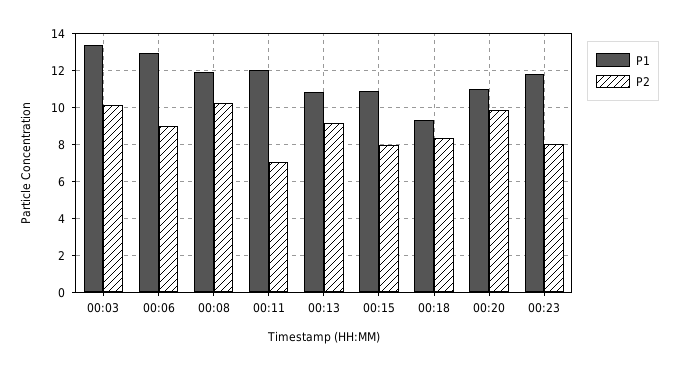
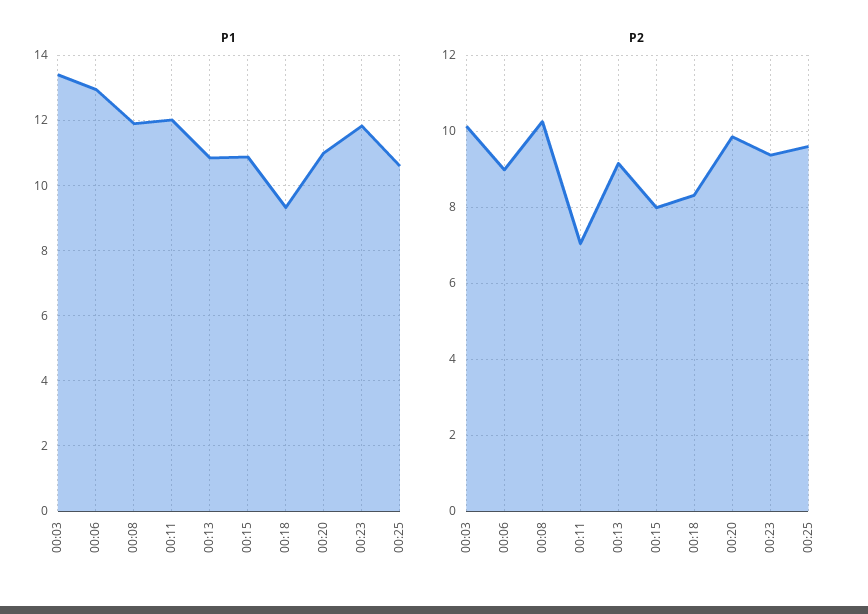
P2, 00:23: 8 -> 9.4
P1, 00:25: none -> 10.6
P2, 00:25: none -> 9.6

